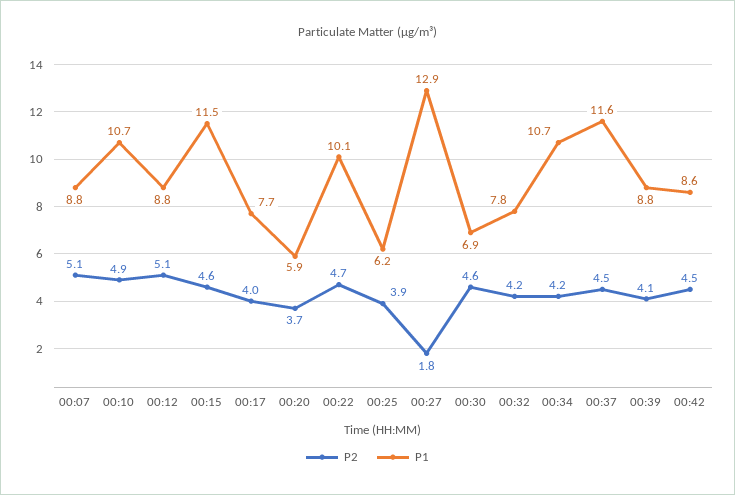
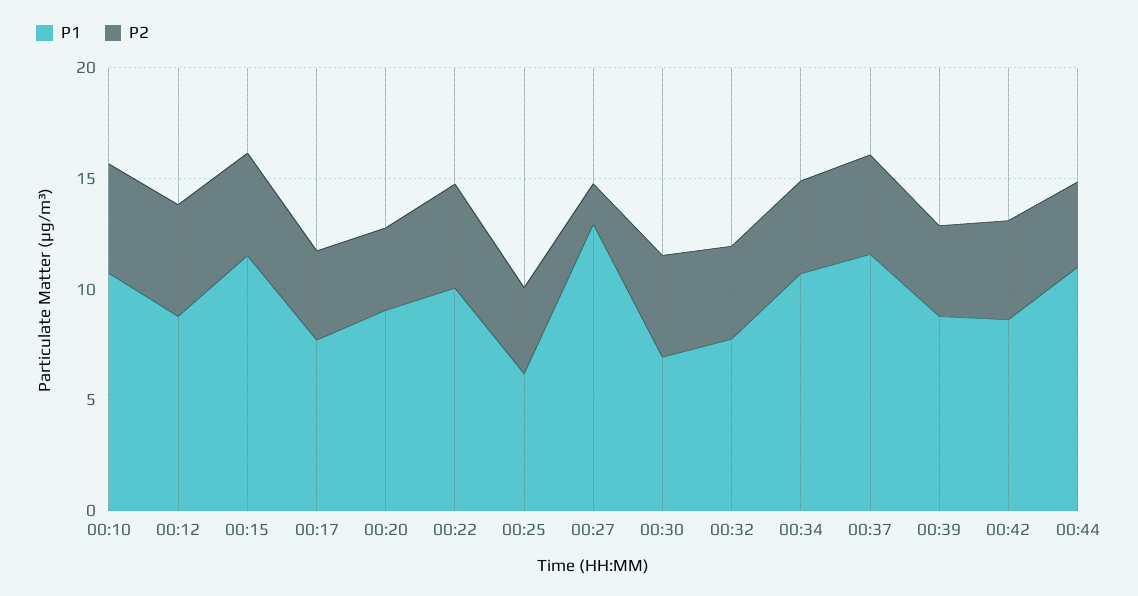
P2, 00:07: 5.1 -> none
P1, 00:07: 8.8 -> none
P1, 00:20: 5.9 -> 9
P1, 00:44: none -> 11
P2, 00:44: none -> 4

